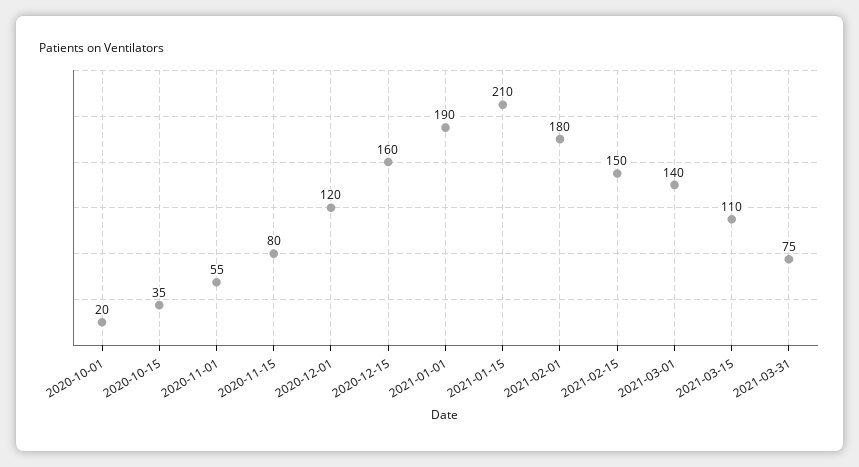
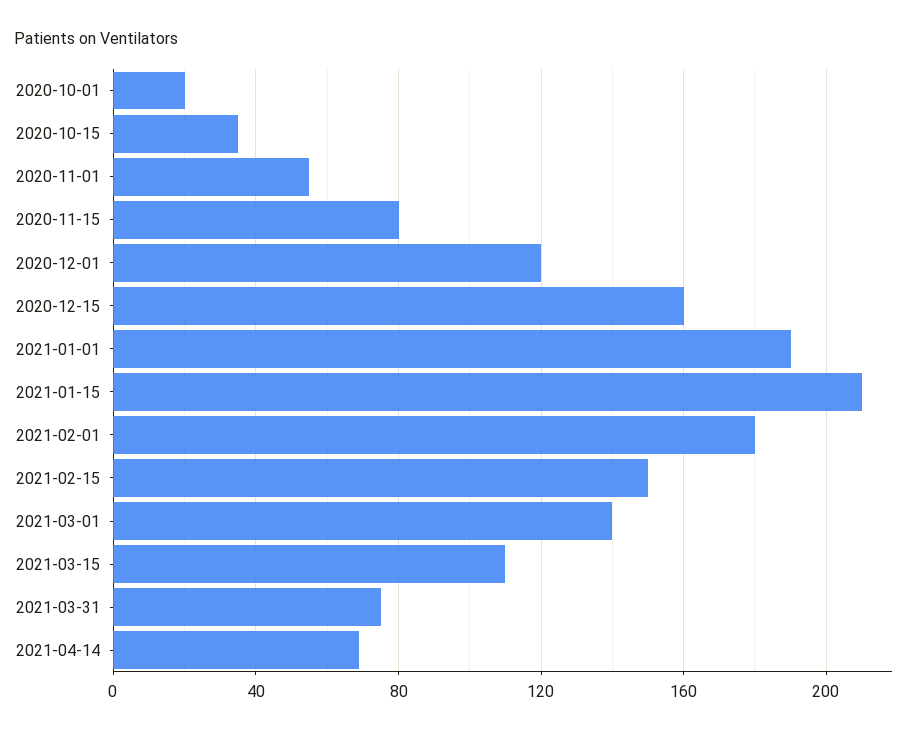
2021-04-14: none -> 70

